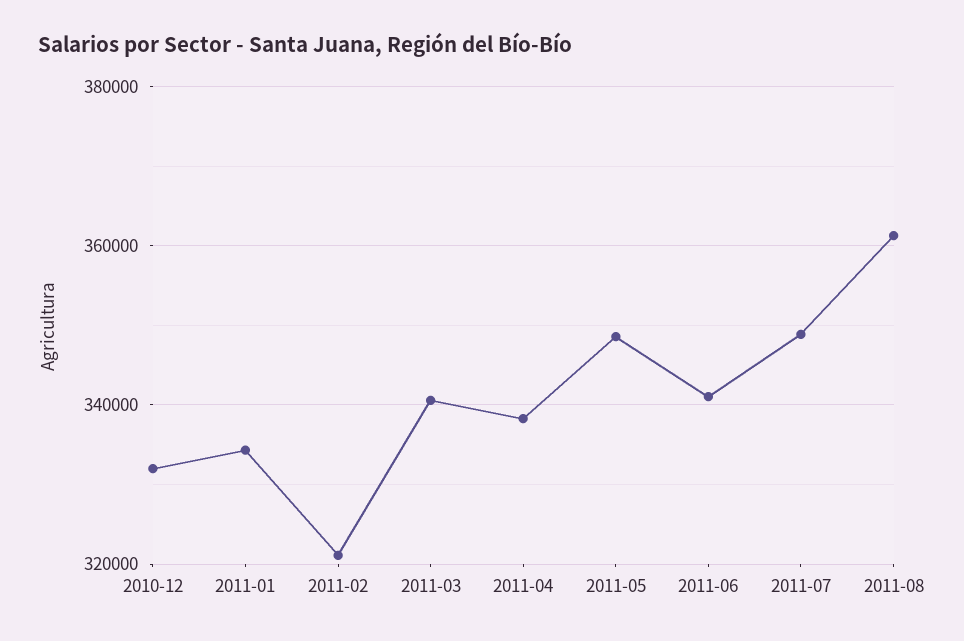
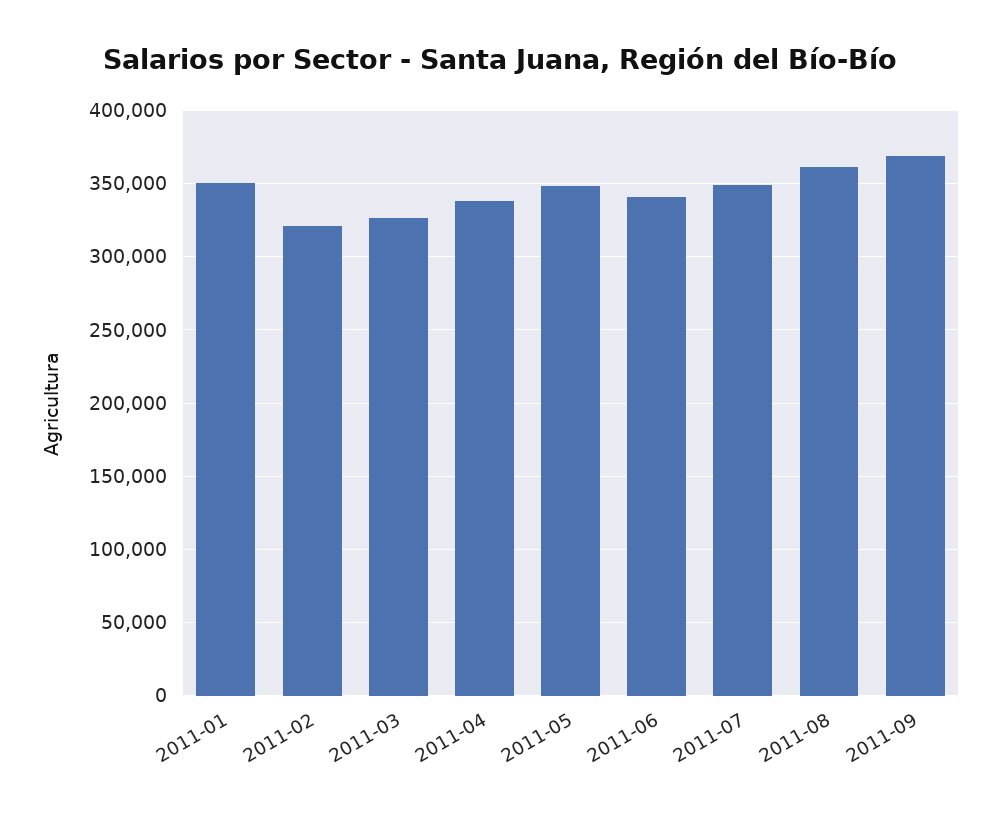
2010-12: 332000 -> none
2011-01: 334000 -> 350000
2011-03: 340000 -> 325000
2011-09: none -> 370000

